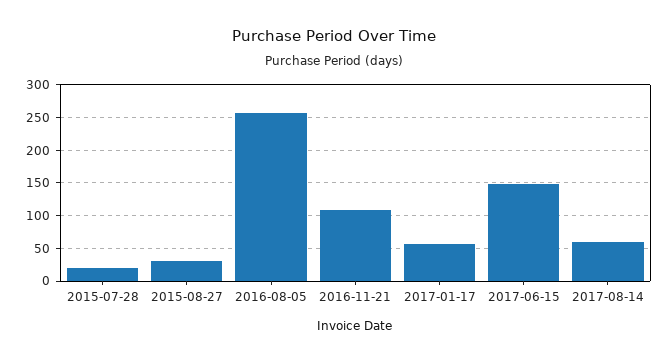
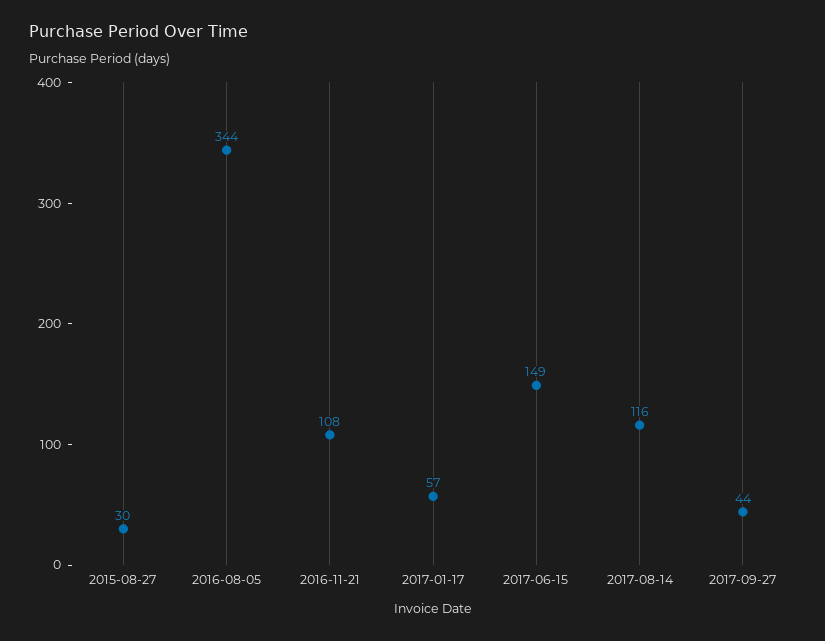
2015-07-28: 20 -> none
2016-08-05: 260 -> 344
2017-08-14: 60 -> 116
2017-09-27: none -> 44

